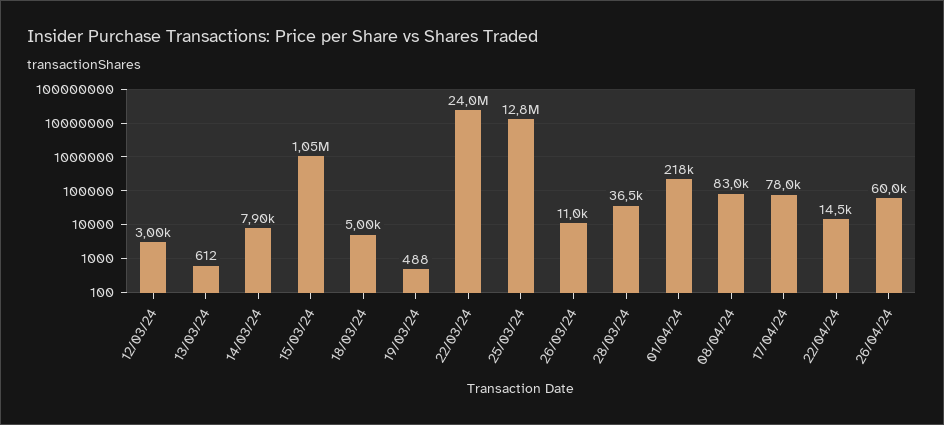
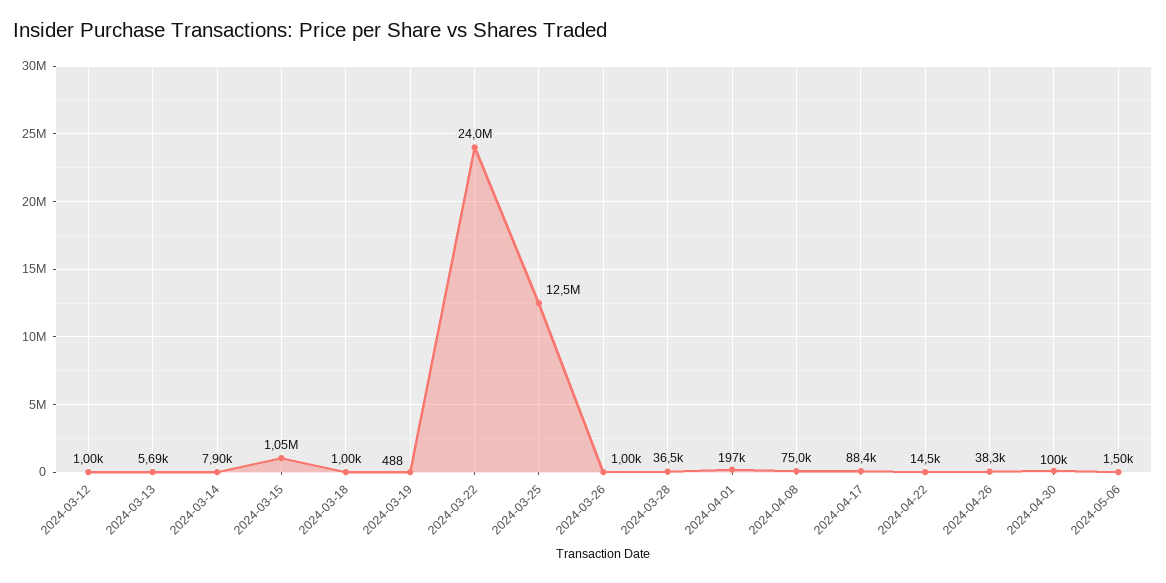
12/03/24: 3000 -> 1000
13/03/24: 612 -> 5690
18/03/24: 5000 -> 1000
25/03/24: 12800000 -> 12500000
26/03/24: 11000 -> 1000
01/04/24: 218000 -> 197000
08/04/24: 83000 -> 75000
17/04/24: 78000 -> 88400
26/04/24: 60000 -> 38300
2024-04-30: none -> 100000
2024-05-06: none -> 1500

